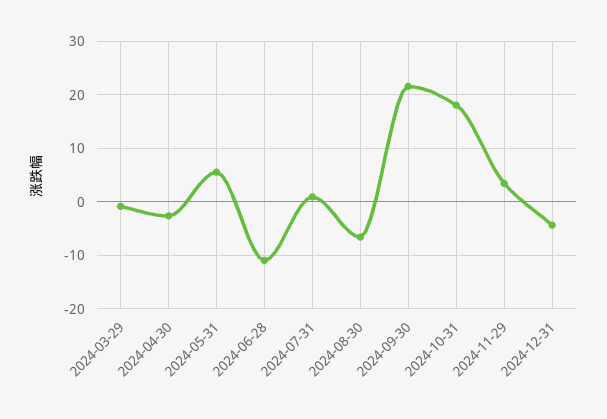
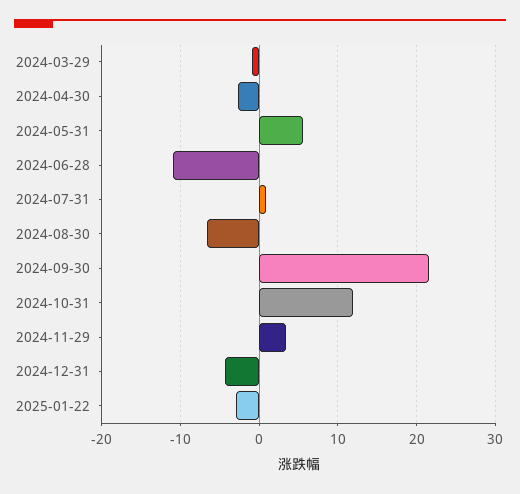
2024-10-31: 18 -> 12
2025-01-22: none -> -3

